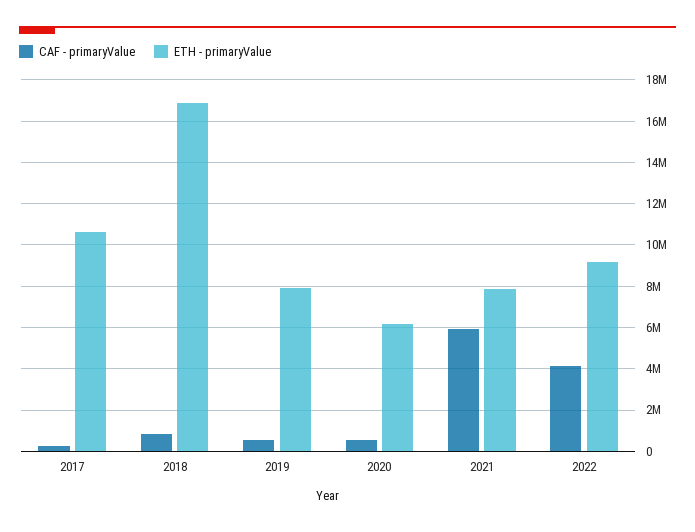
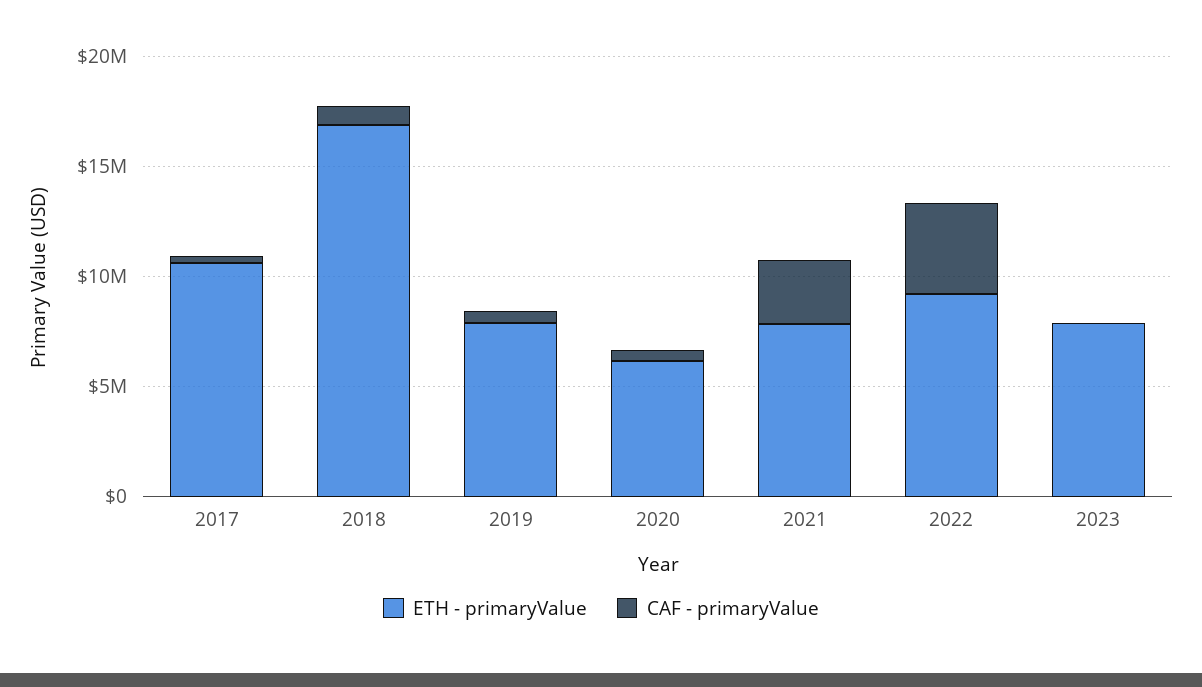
CAF - primaryValue, 2021: 6000000 -> 3000000
ETH - primaryValue, 2023: none -> 8000000
CAF - primaryValue, 2023: none -> 0

